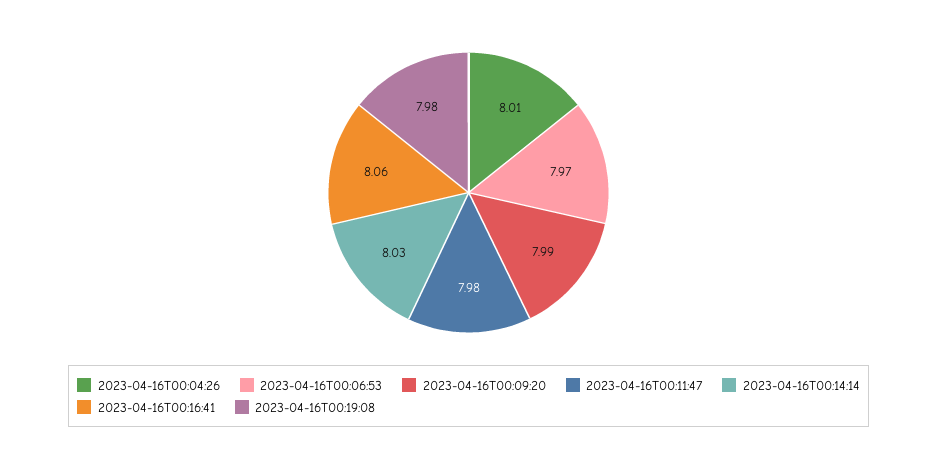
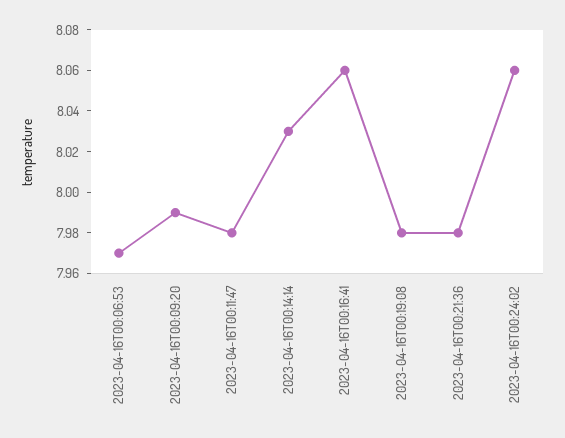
2023-04-16T00:04:26: 8.01 -> none
2023-04-16T00:21:36: none -> 7.98
2023-04-16T00:24:02: none -> 8.06

